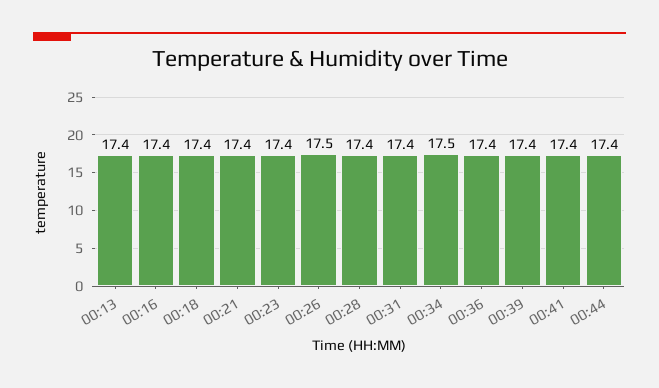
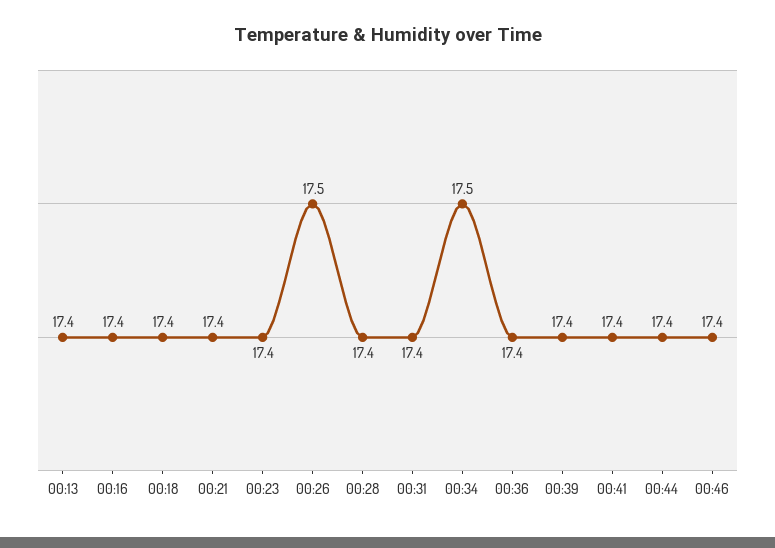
00:46: none -> 17.4

